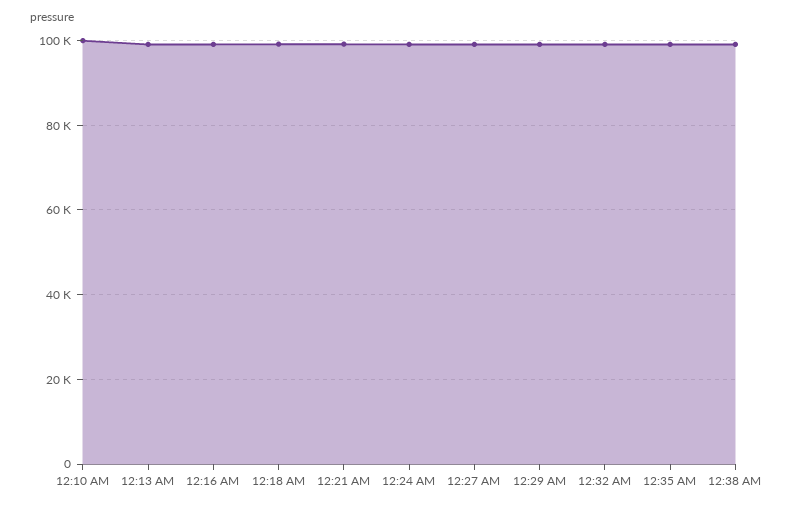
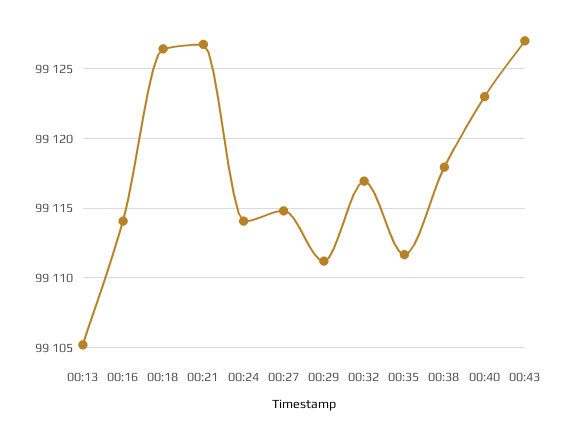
12:10 AM: 100000 -> none
00:40: none -> 99123
00:43: none -> 99127

